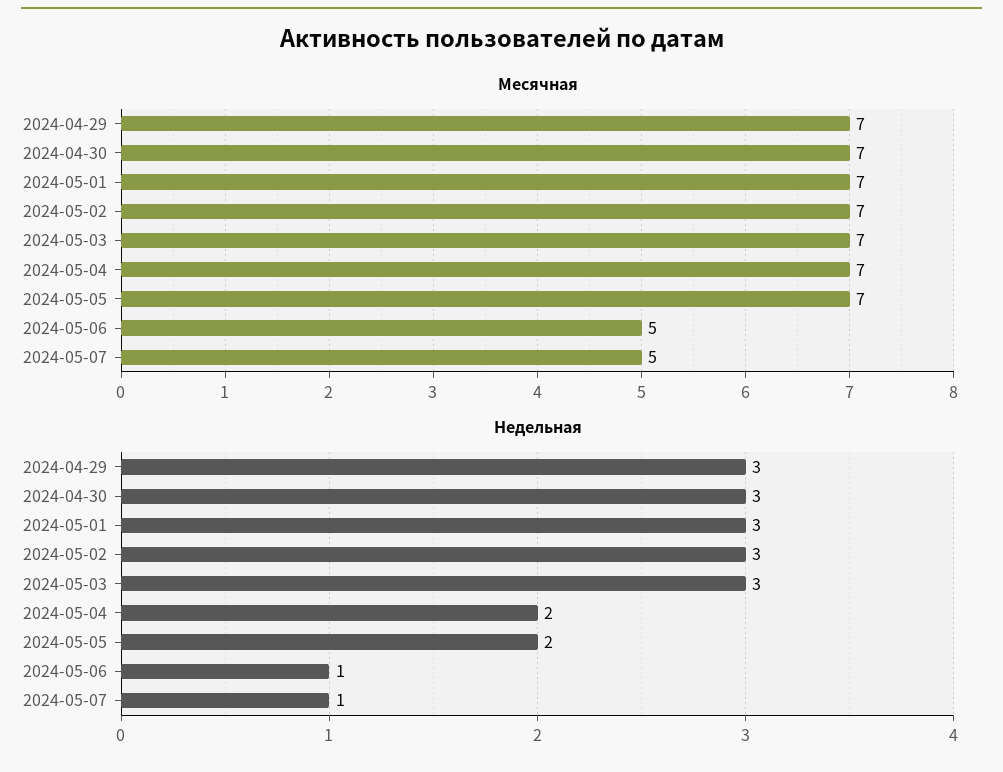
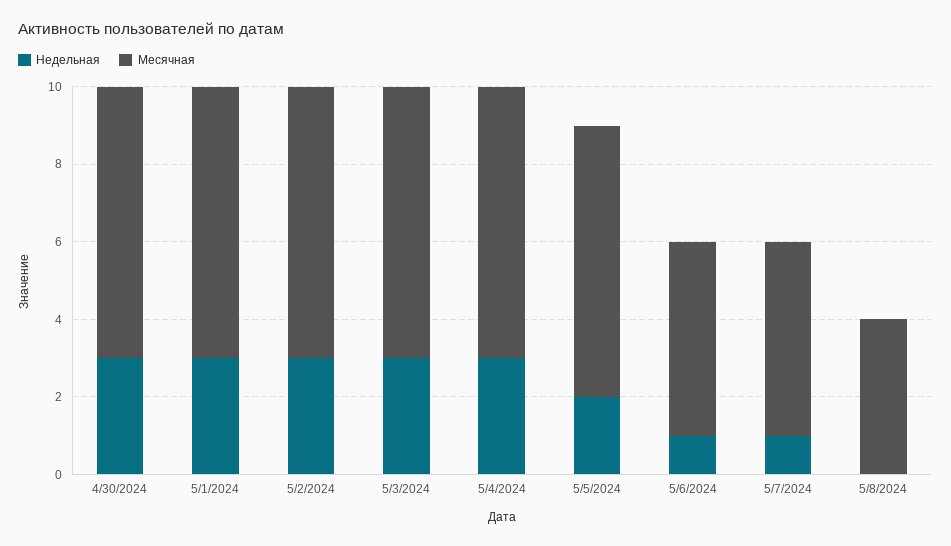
Месячная, 2024-04-29: 7 -> none
Недельная, 2024-04-29: 3 -> none
Недельная, 2024-05-04: 2 -> 3
Недельная, 5/8/2024: none -> 0
Месячная, 5/8/2024: none -> 4

